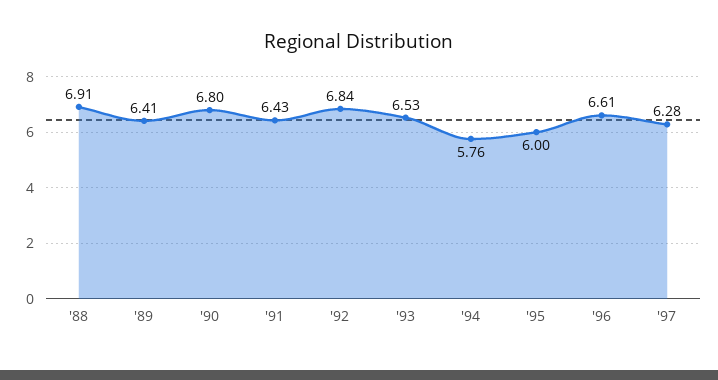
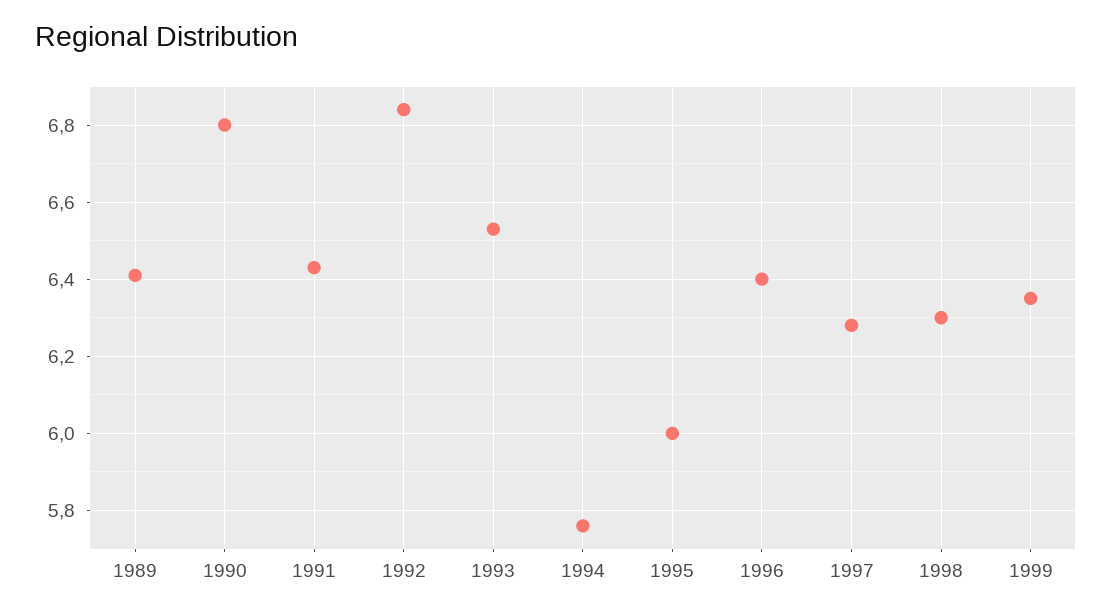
'88: 6.91 -> none
'96: 6.61 -> 6.4
1998: none -> 6.3
1999: none -> 6.35

